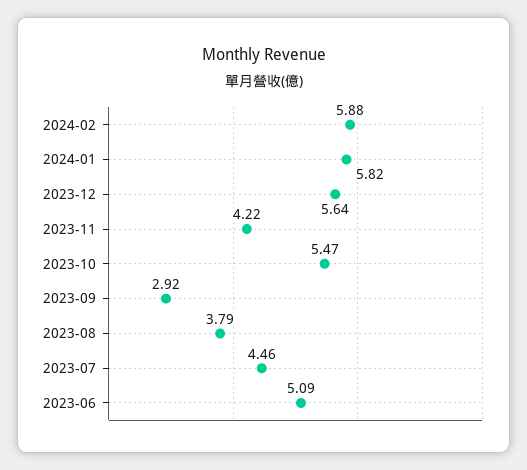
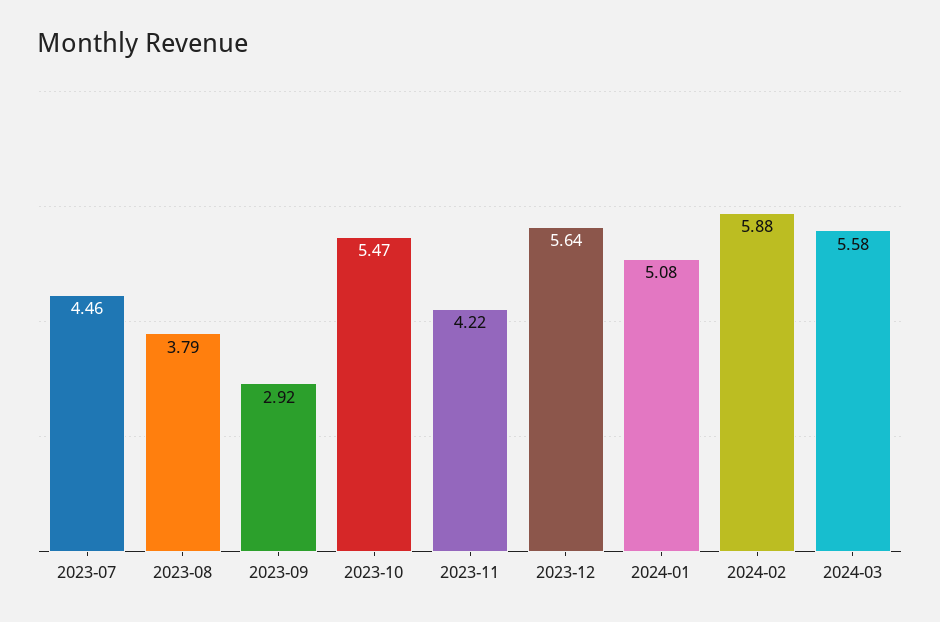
2024-01: 5.82 -> 5.08
2023-06: 5.09 -> none
2024-03: none -> 5.58

